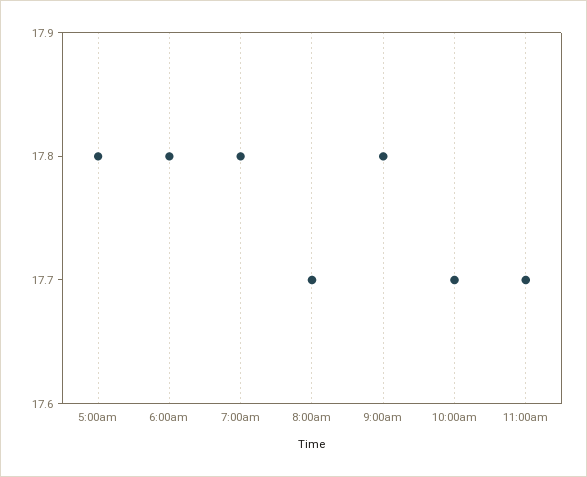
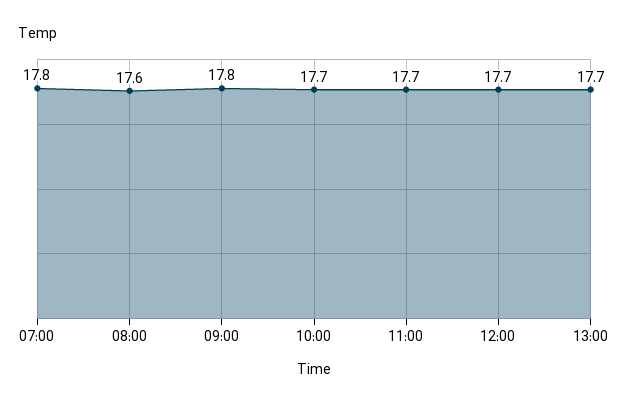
5:00am: 17.8 -> none
6:00am: 17.8 -> none
8:00am: 17.7 -> 17.6
12:00: none -> 17.7
13:00: none -> 17.7

